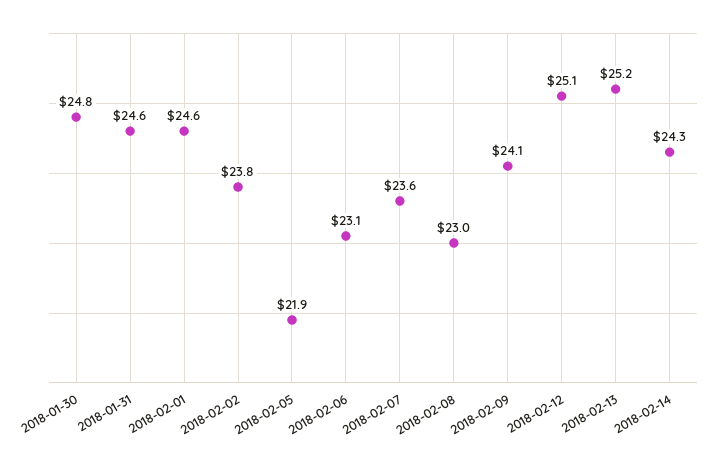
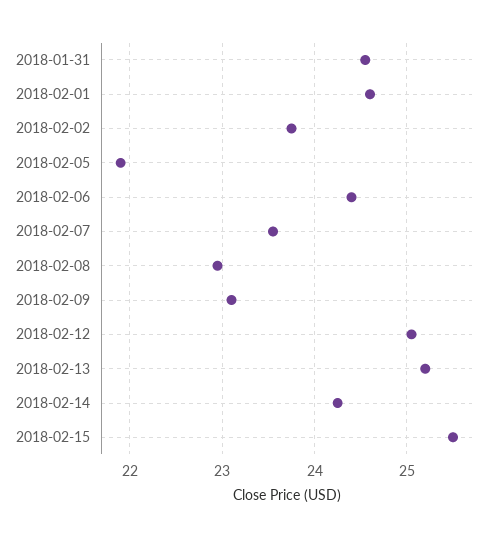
2018-01-30: 24.8 -> none
2018-02-06: 23.1 -> 24.4
2018-02-09: 24.1 -> 23.1
2018-02-15: none -> 25.5

